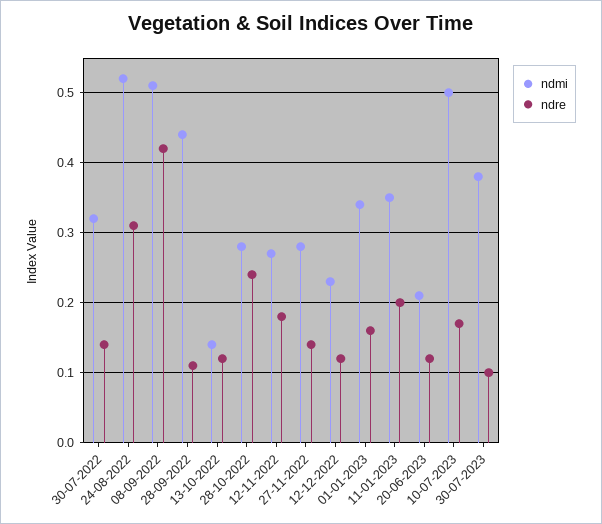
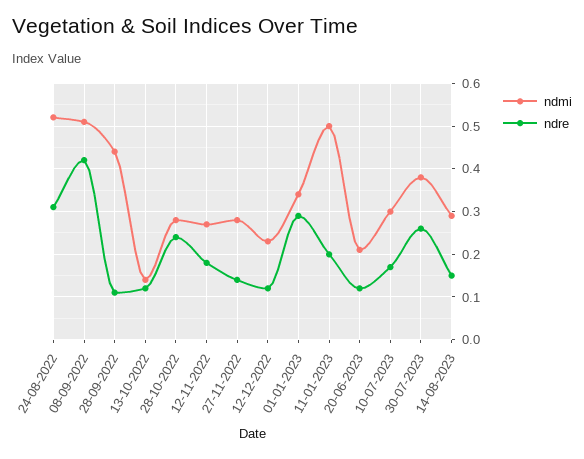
ndmi, 30-07-2022: 0.32 -> none
ndre, 30-07-2022: 0.14 -> none
ndre, 01-01-2023: 0.16 -> 0.3
ndmi, 11-01-2023: 0.35 -> 0.5
ndmi, 10-07-2023: 0.5 -> 0.3
ndre, 30-07-2023: 0.1 -> 0.25
ndmi, 14-08-2023: none -> 0.3
ndre, 14-08-2023: none -> 0.15

